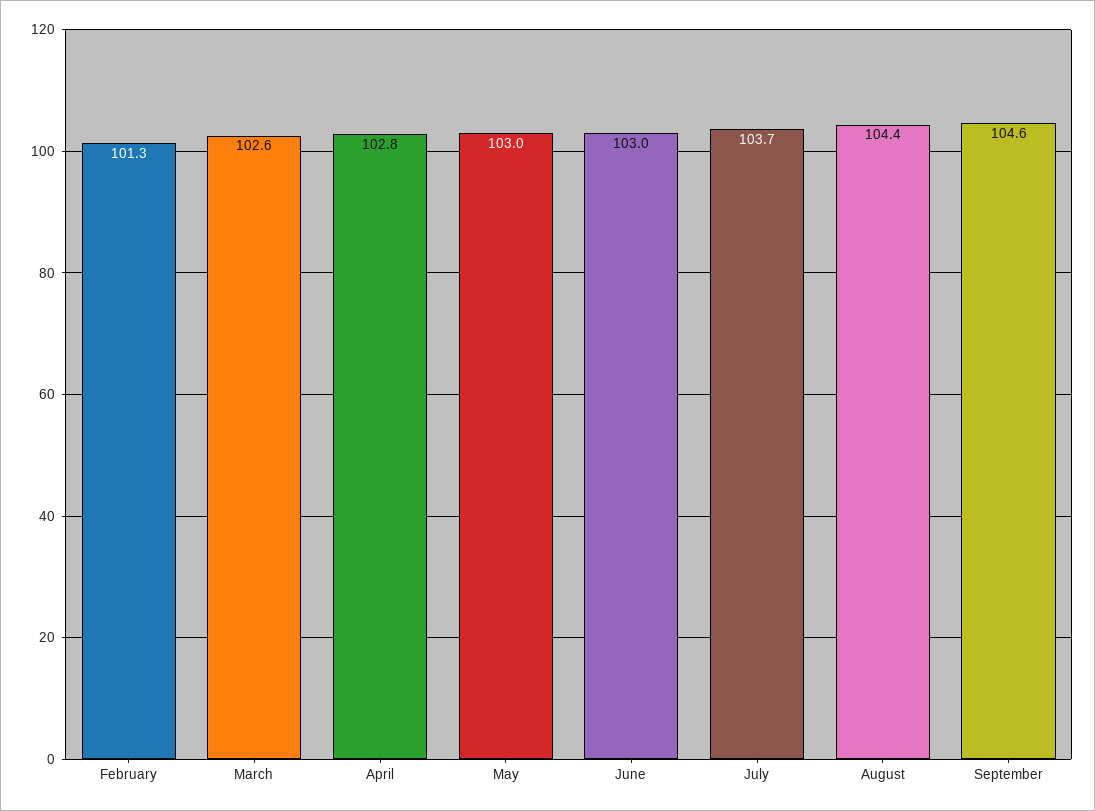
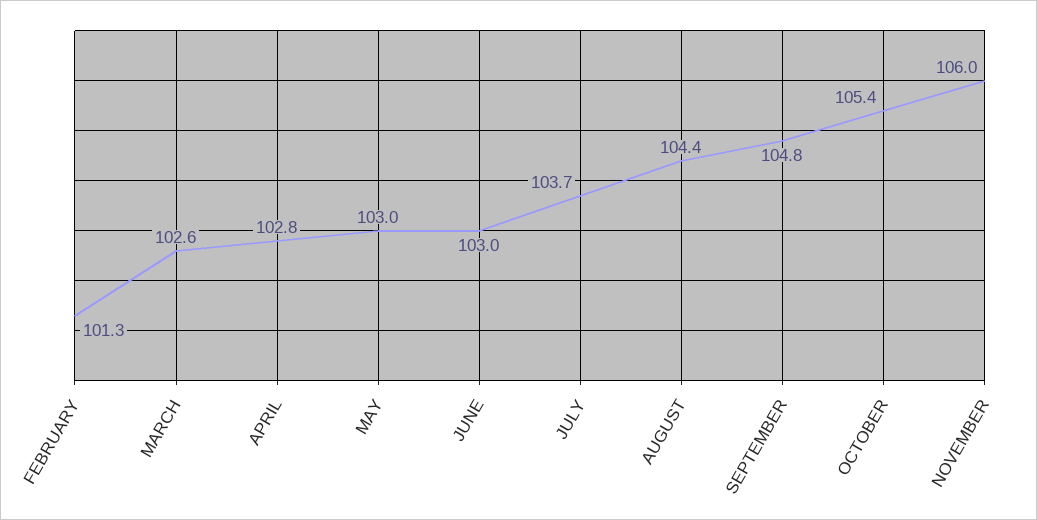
September: 104.6 -> 104.8
OCTOBER: none -> 105.4
NOVEMBER: none -> 106

